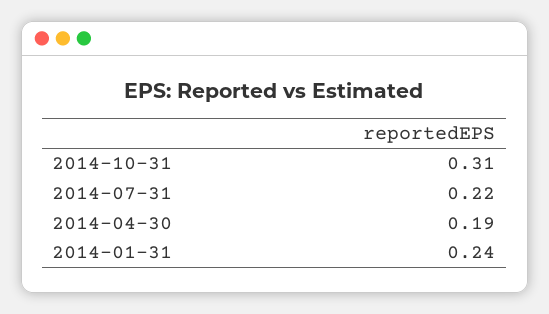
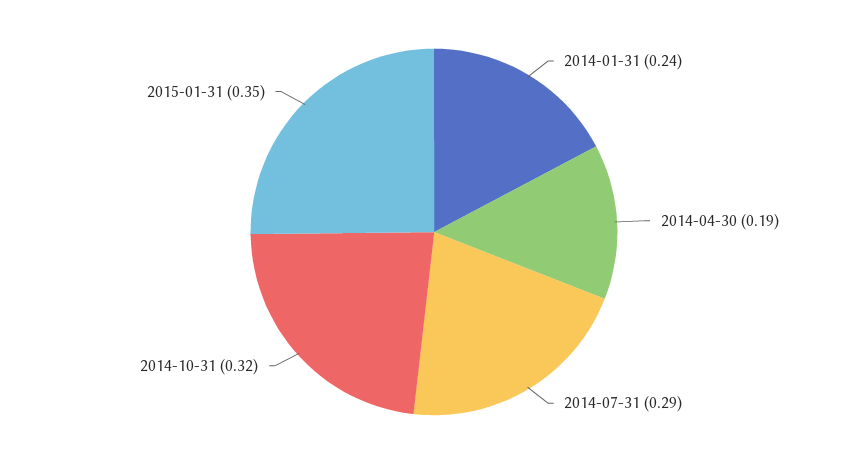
2014-10-31: 0.31 -> 0.32
2014-07-31: 0.22 -> 0.29
2015-01-31: none -> 0.35

